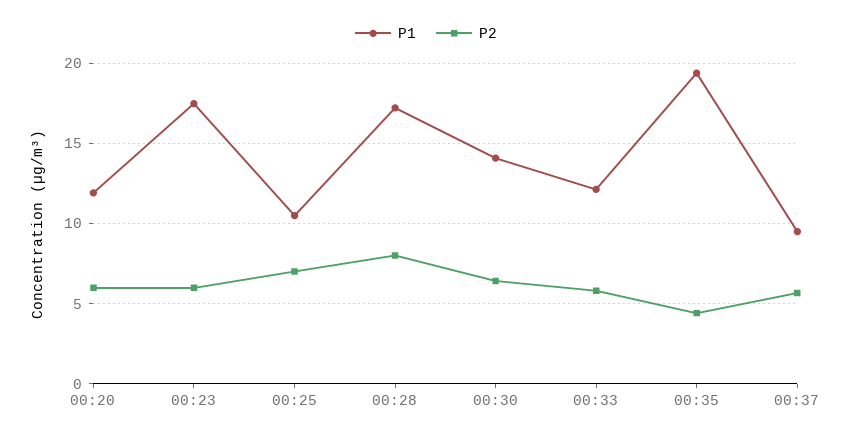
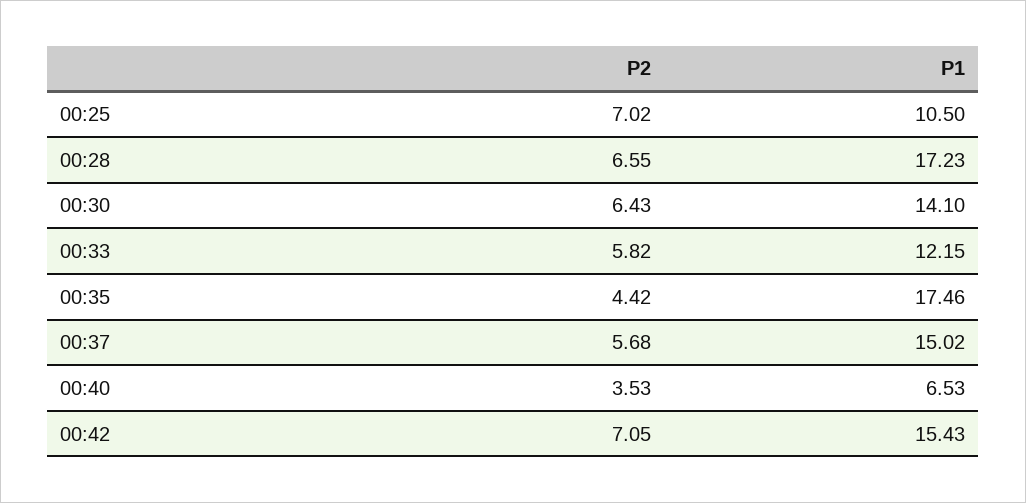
P1, 00:20: 12 -> none
P2, 00:20: 6 -> none
P1, 00:23: 17.5 -> none
P2, 00:23: 6 -> none
P2, 00:28: 8 -> 6.55
P1, 00:35: 19.5 -> 17.46
P1, 00:37: 9.5 -> 15.02
P2, 00:40: none -> 3.53
P1, 00:40: none -> 6.53
P2, 00:42: none -> 7.05
P1, 00:42: none -> 15.43

